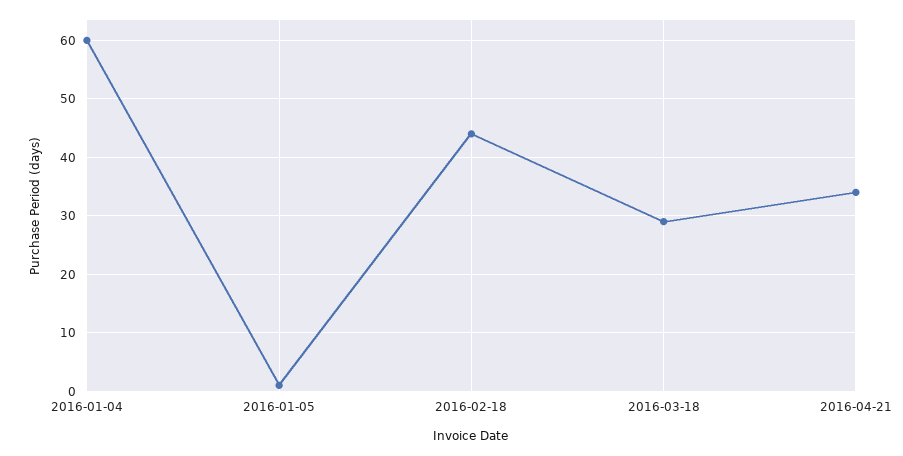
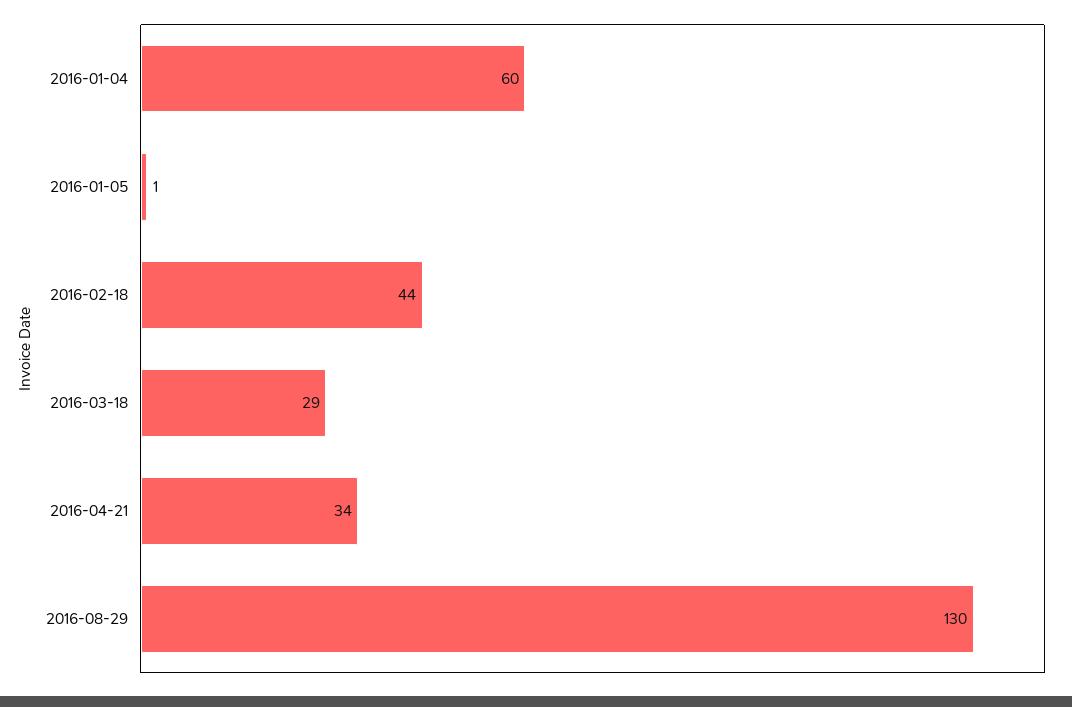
2016-08-29: none -> 130

